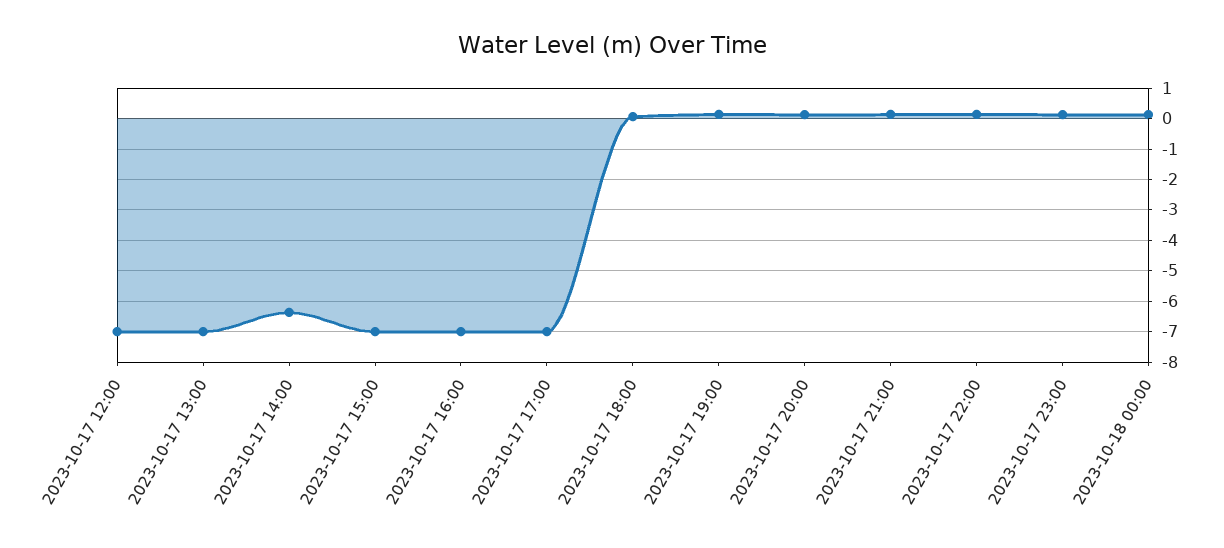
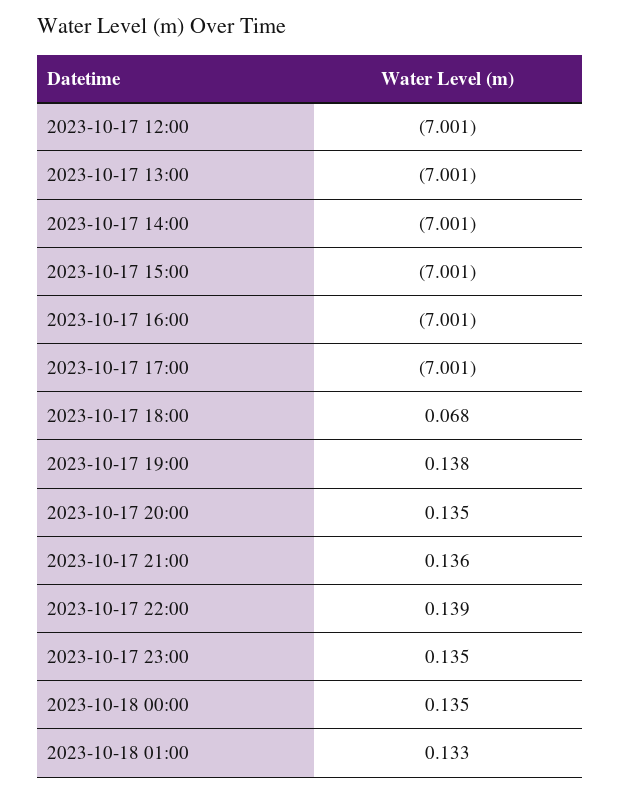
2023-10-17 14:00: -6.4 -> -7.001
2023-10-18 01:00: none -> 0.133

